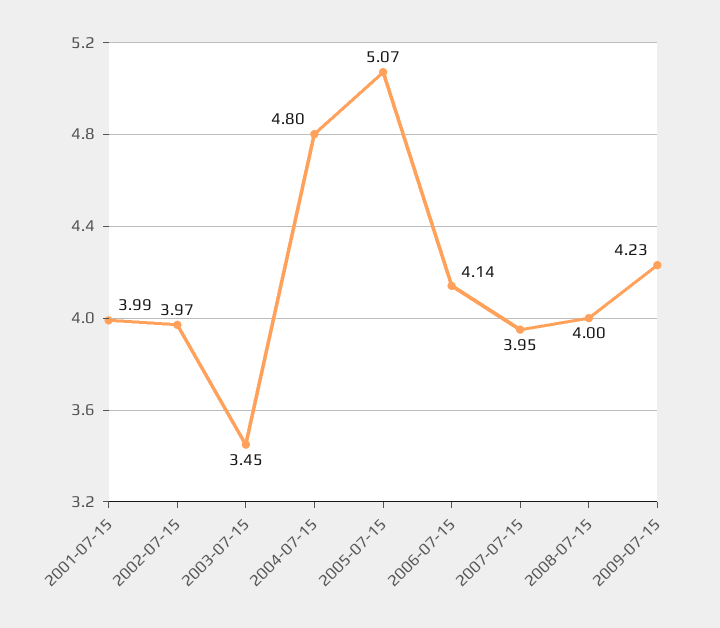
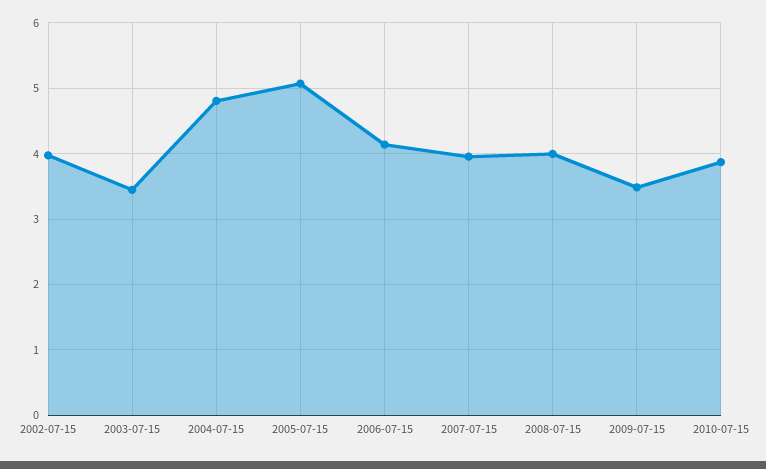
2001-07-15: 3.99 -> none
2009-07-15: 4.23 -> 3.5
2010-07-15: none -> 3.9

